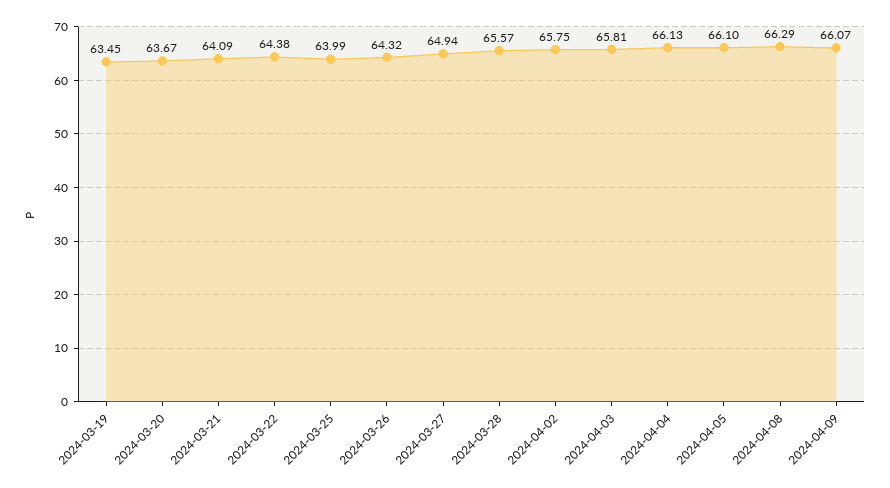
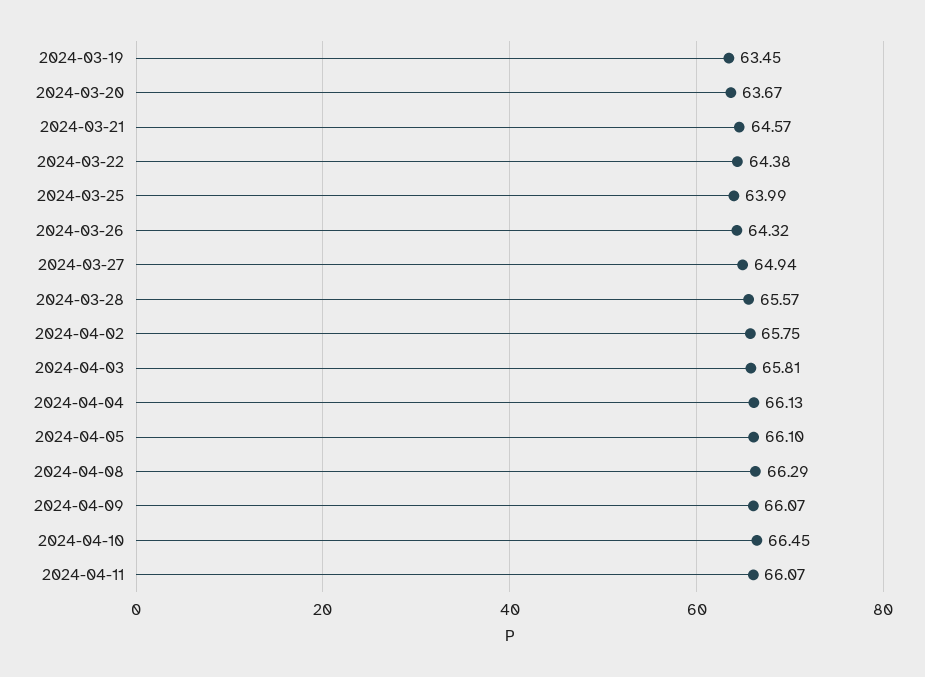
2024-03-21: 64.09 -> 64.57
2024-04-10: none -> 66.45
2024-04-11: none -> 66.07

